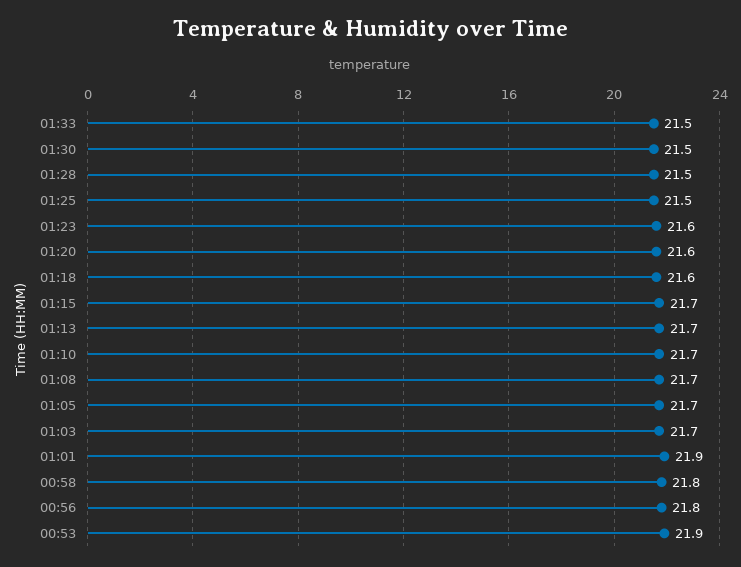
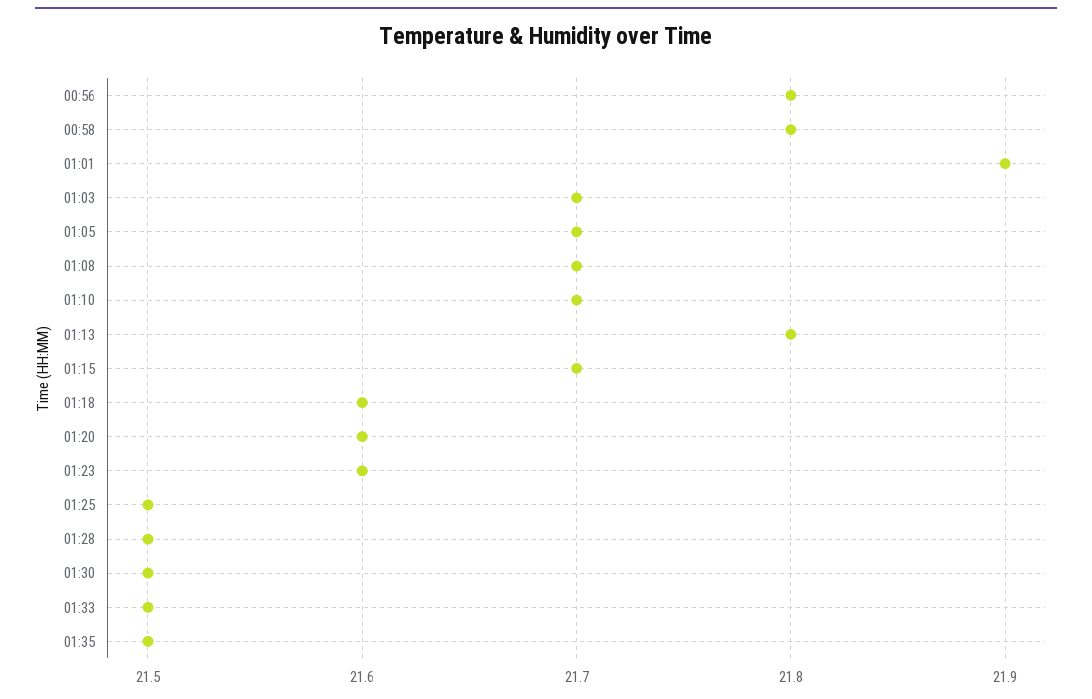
01:13: 21.7 -> 21.8
00:53: 21.9 -> none
01:35: none -> 21.5

